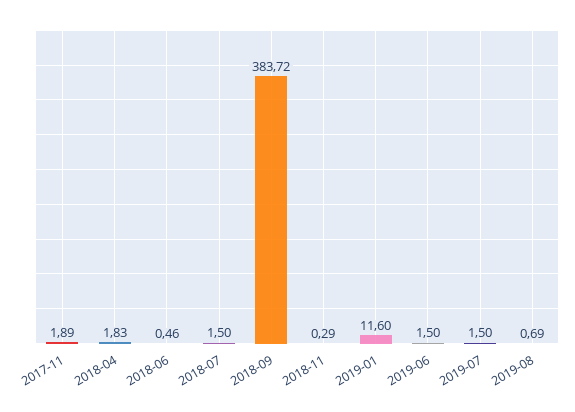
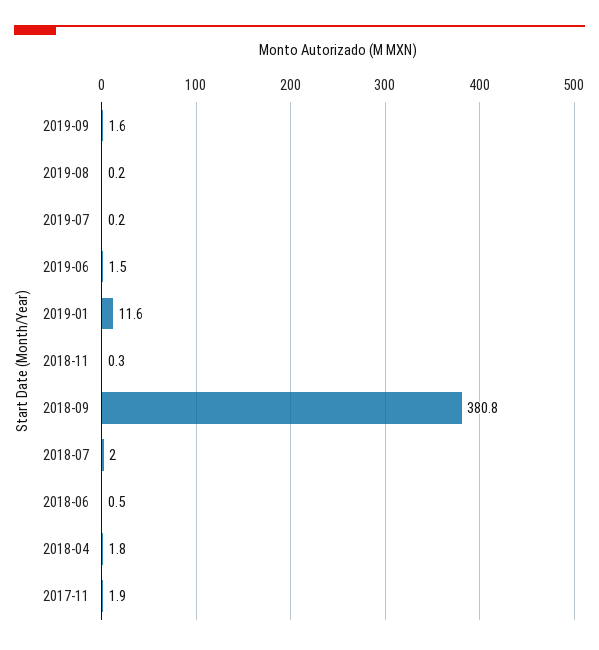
2018-07: 1.5 -> 2
2018-09: 383.72 -> 380.8
2019-07: 1.5 -> 0.2
2019-08: 0.69 -> 0.2
2019-09: none -> 1.6

